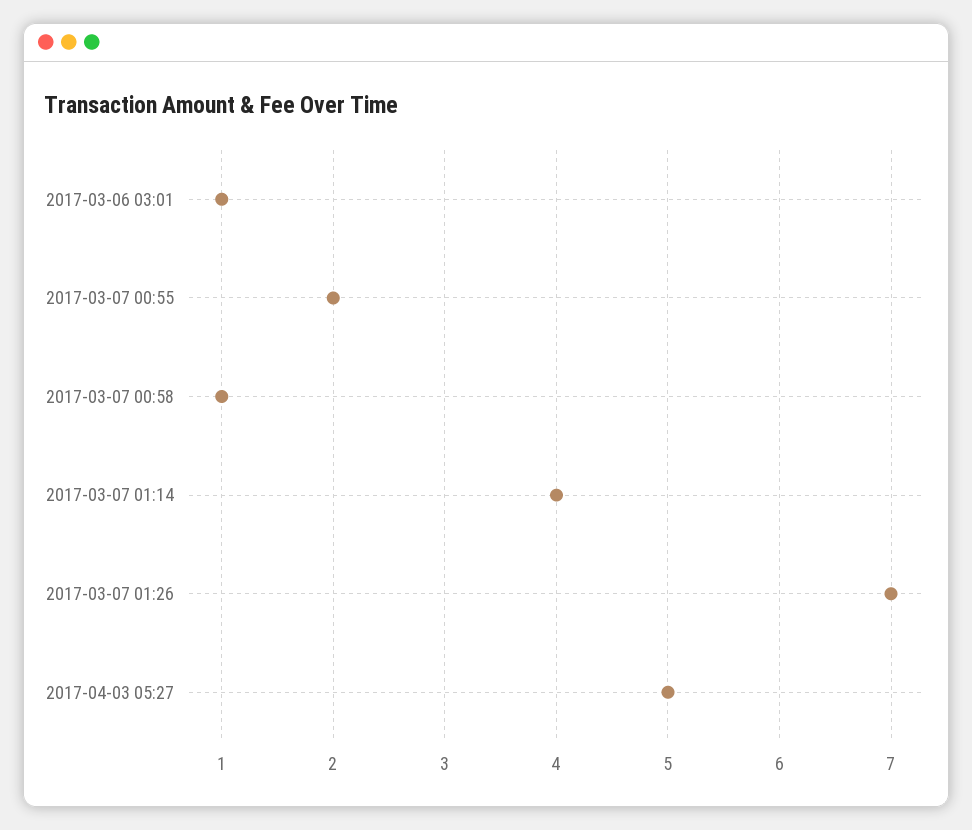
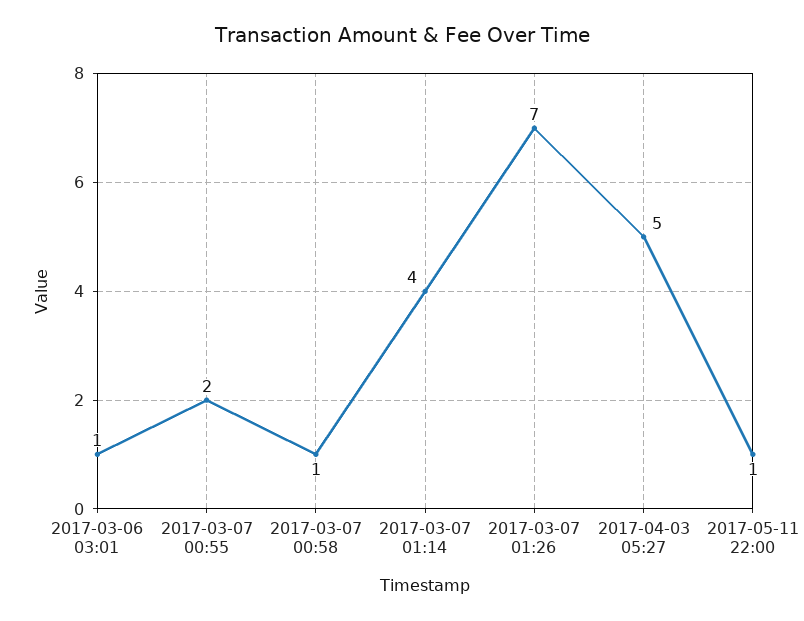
2017-05-11 22:00: none -> 1

